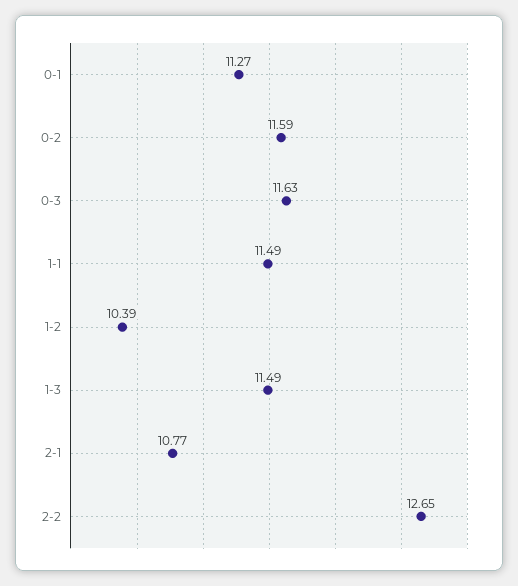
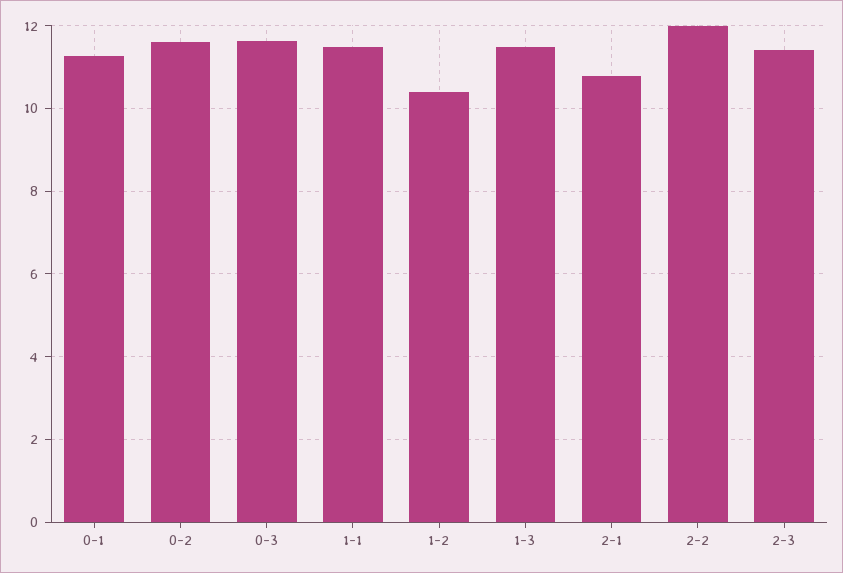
2-2: 12.65 -> 12
2-3: none -> 11.4

